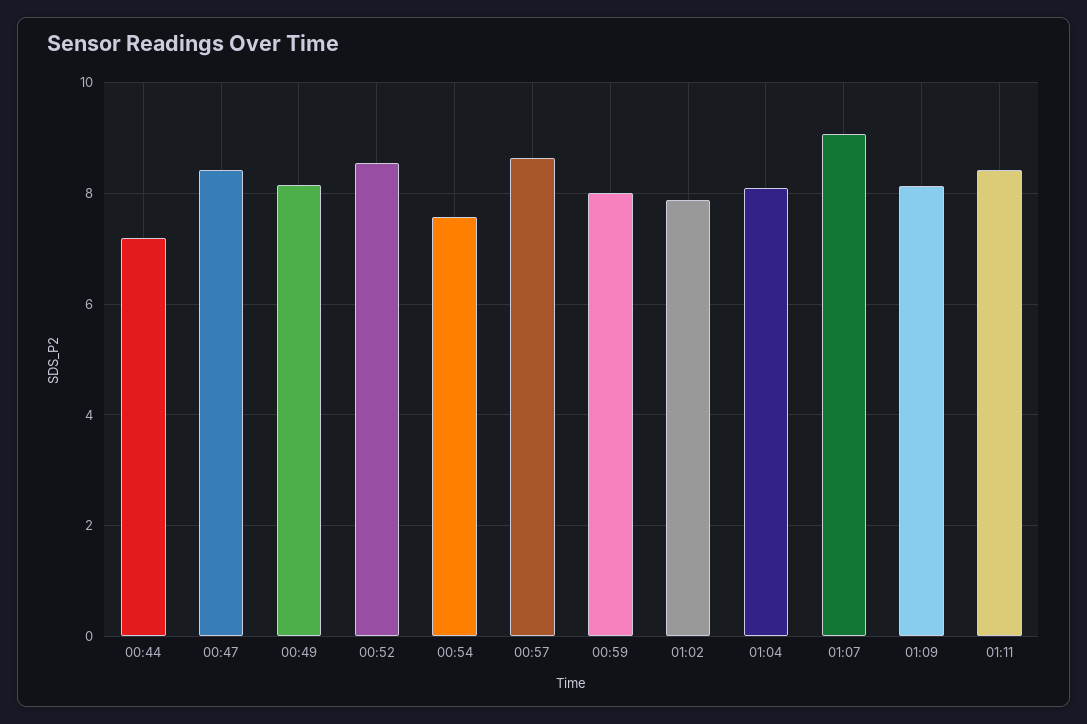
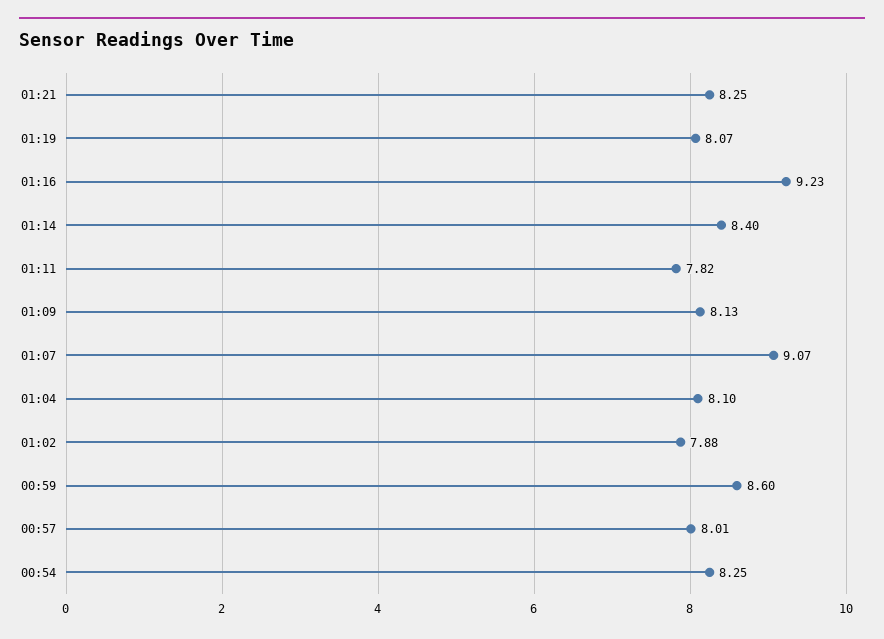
00:44: 7.2 -> none
00:47: 8.4 -> none
00:49: 8.2 -> none
00:52: 8.6 -> none
00:54: 7.6 -> 8.25
00:57: 8.6 -> 8.01
00:59: 8 -> 8.6
01:11: 8.4 -> 7.82
01:21: none -> 8.25
01:19: none -> 8.07
01:16: none -> 9.23
01:14: none -> 8.4

